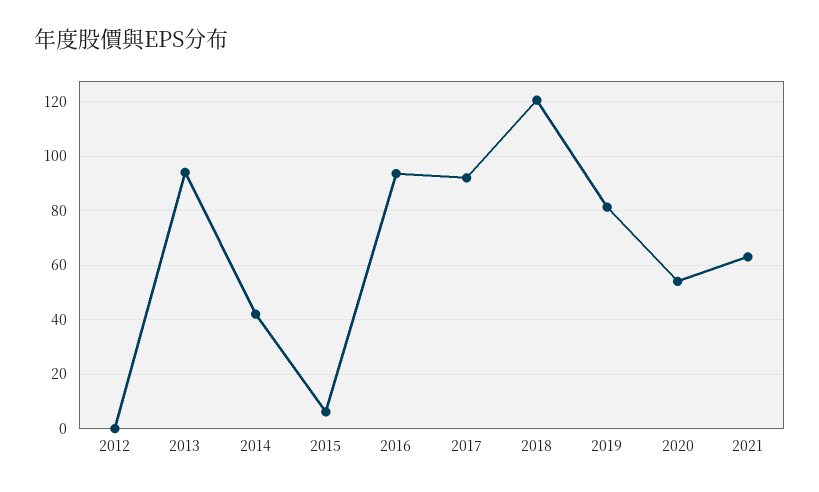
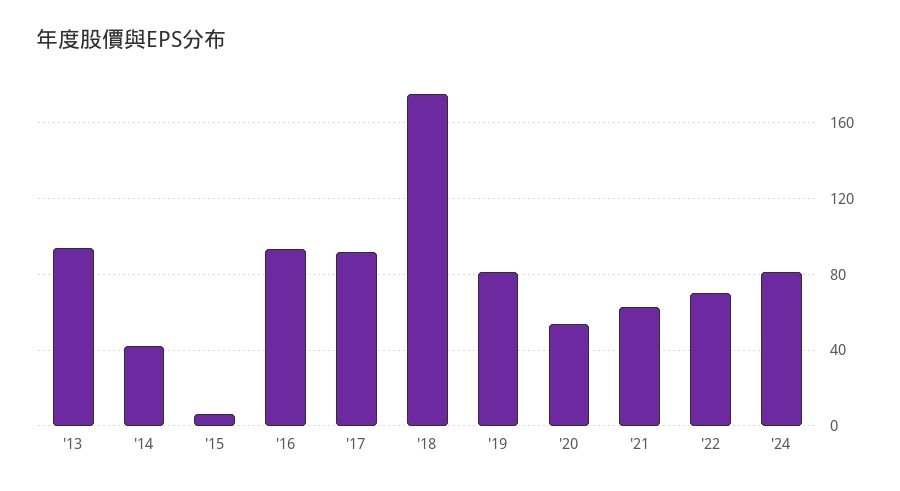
2012: 0 -> none
2018: 120 -> 175
'22: none -> 70
'24: none -> 80

